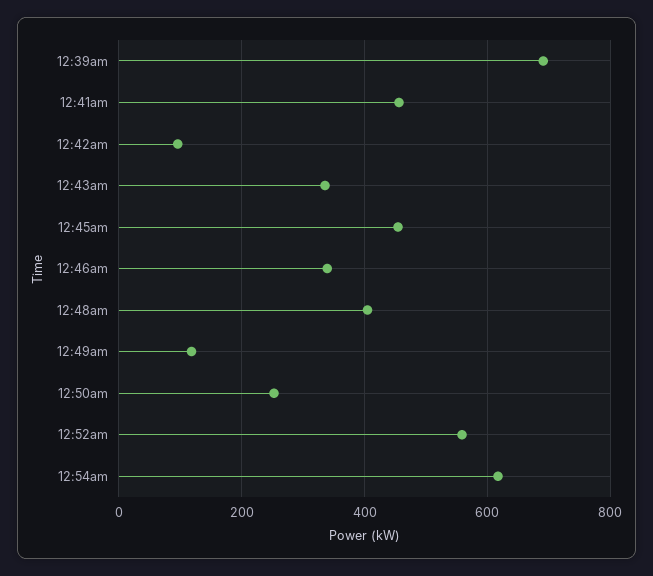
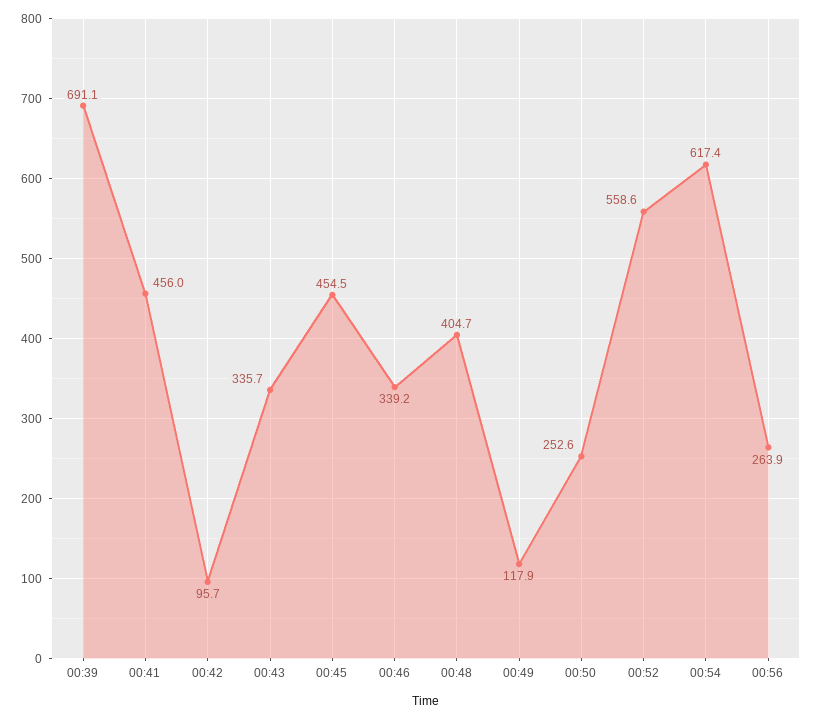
00:56: none -> 263.9

